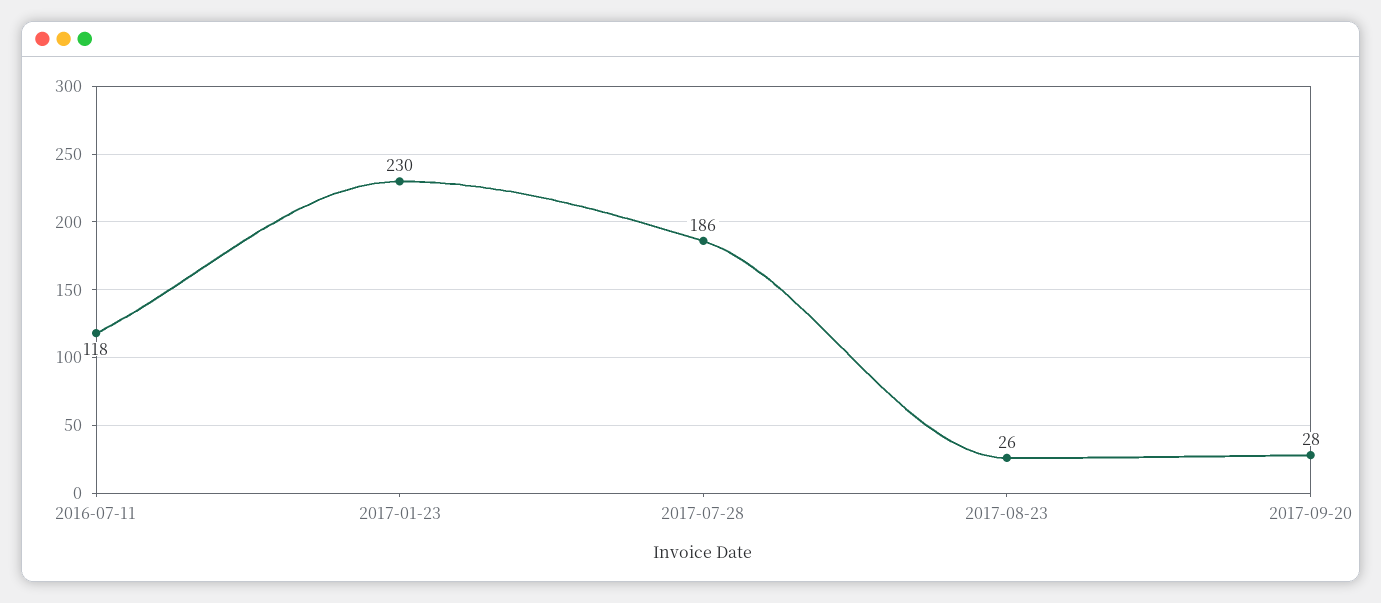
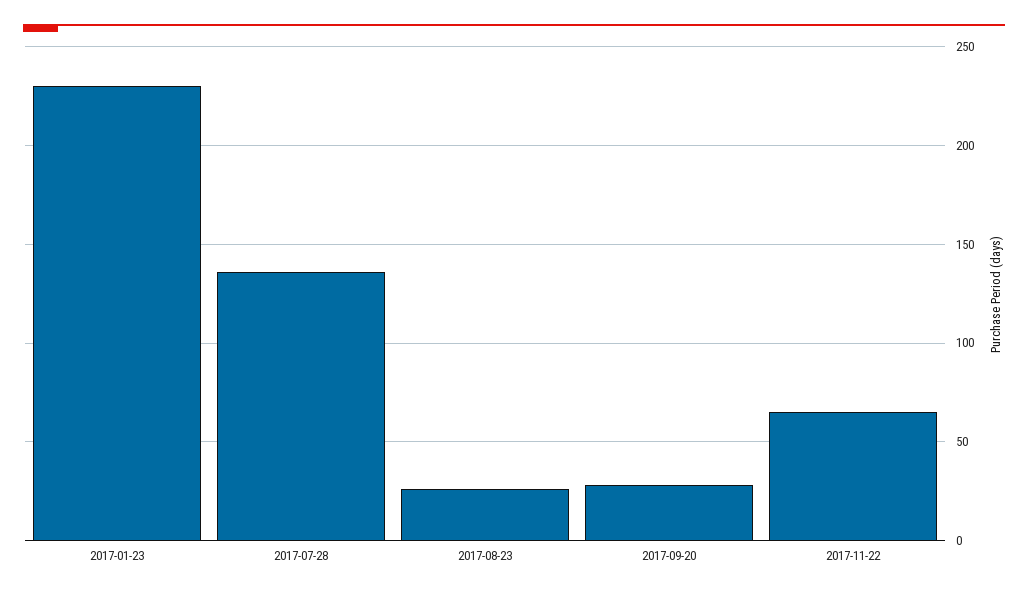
2016-07-11: 118 -> none
2017-07-28: 186 -> 135
2017-11-22: none -> 65

